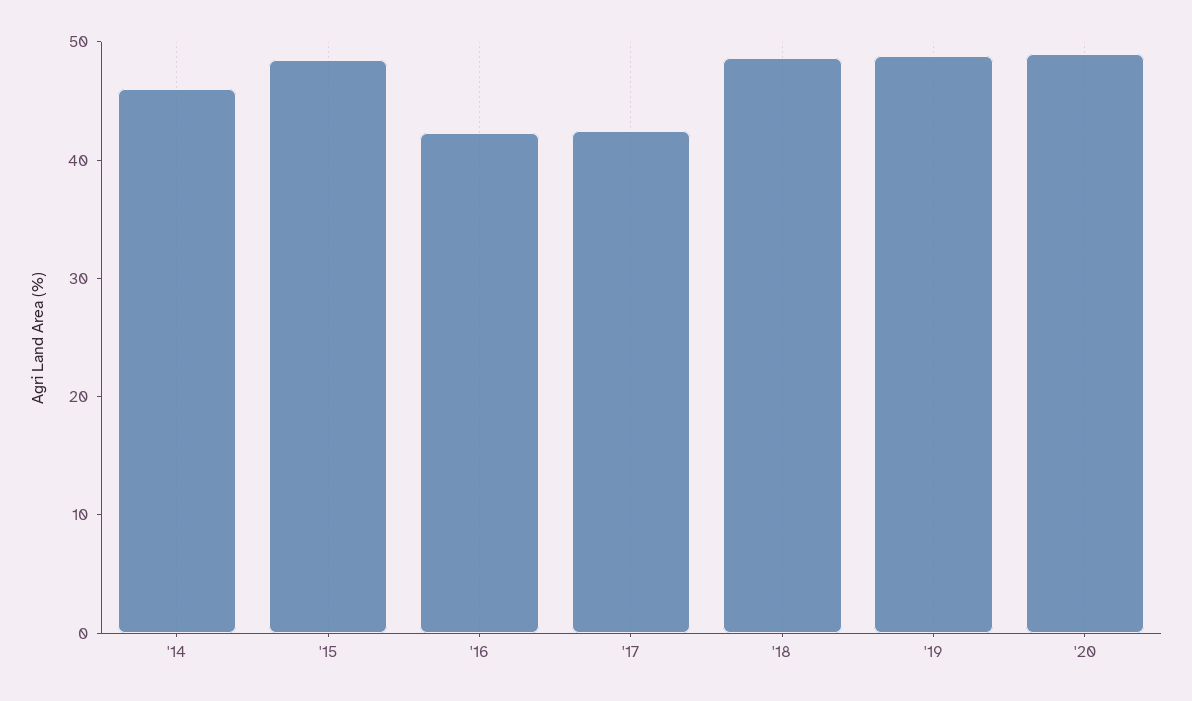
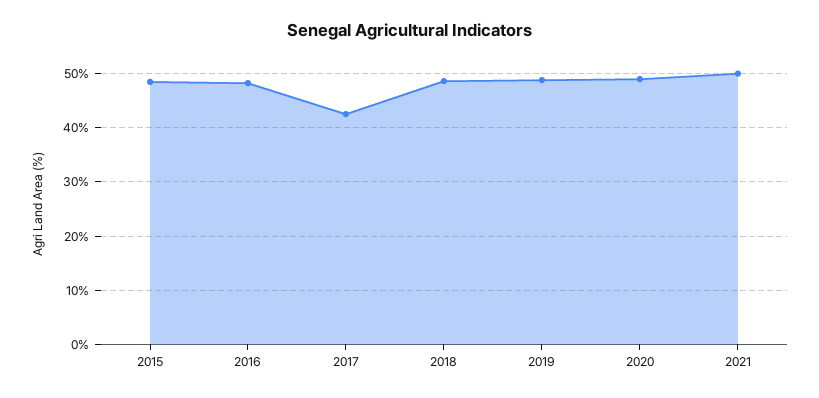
'14: 46 -> none
'16: 42 -> 48
2021: none -> 50

